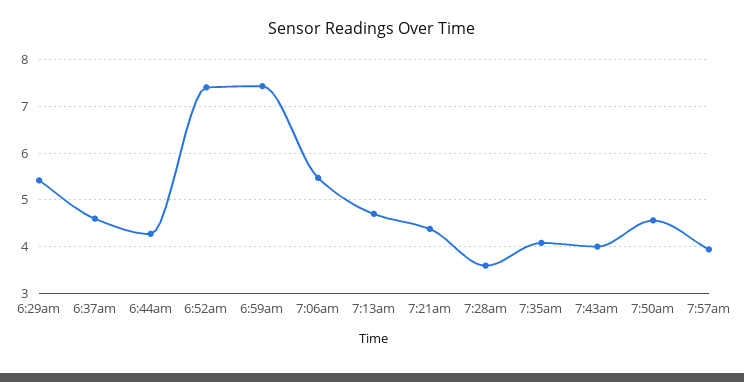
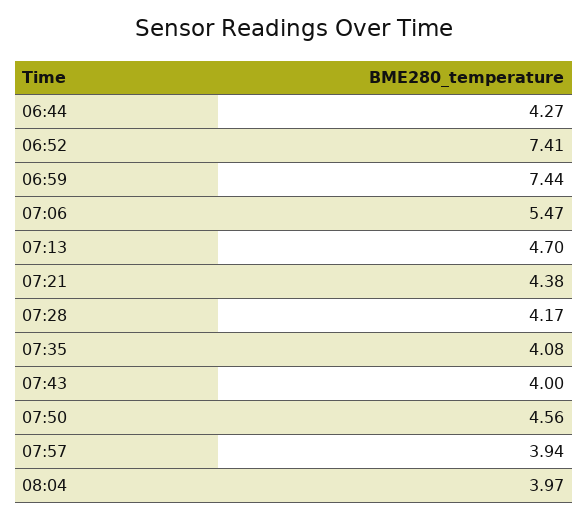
6:29am: 5.4 -> none
6:37am: 4.6 -> none
7:28am: 3.6 -> 4.17
08:04: none -> 3.97

